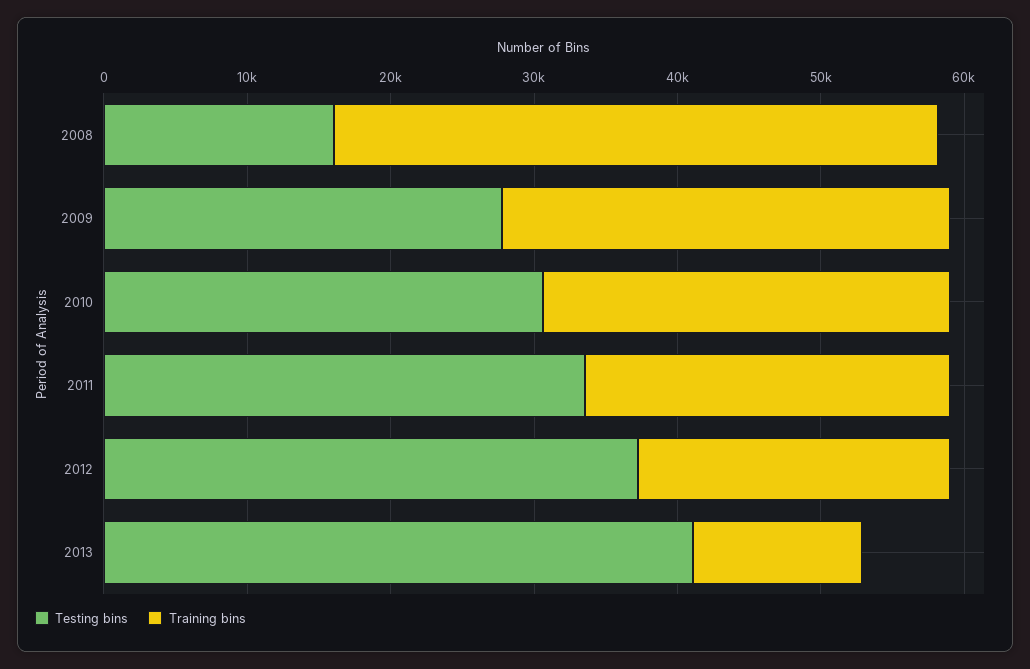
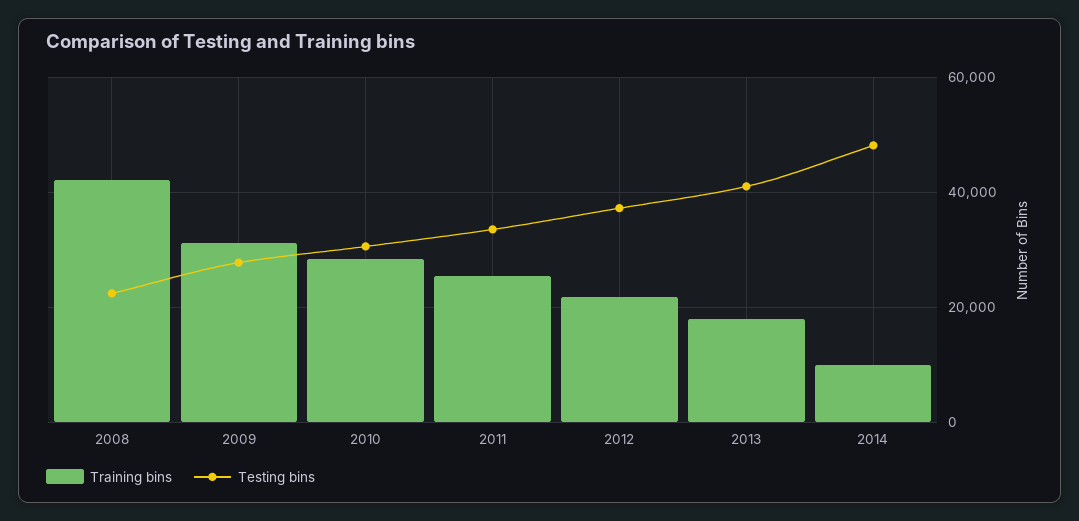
Testing bins, 2008: 16000 -> 22000
Training bins, 2013: 12000 -> 18000
Training bins, 2014: none -> 10000
Testing bins, 2014: none -> 48000

